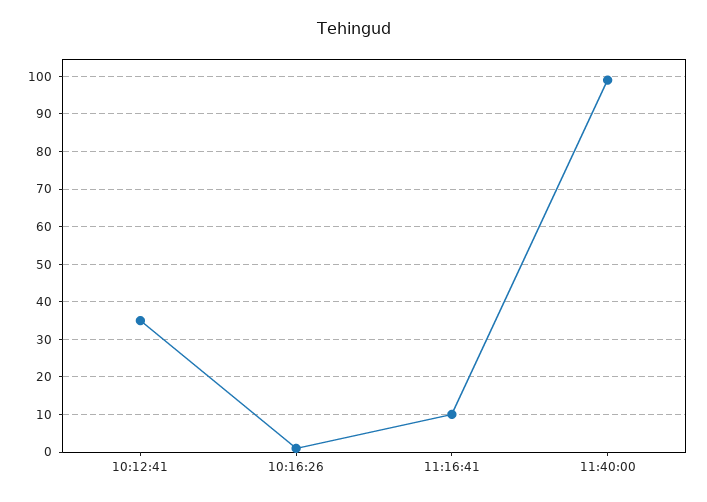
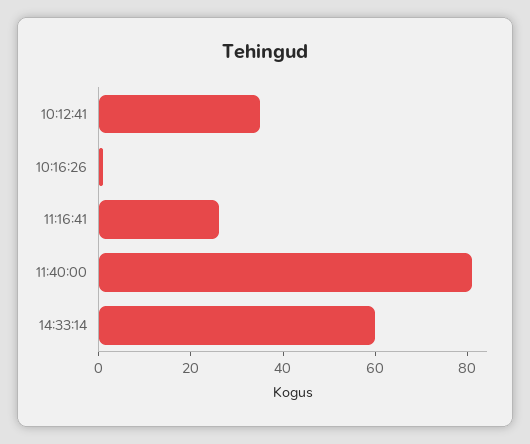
11:16:41: 10 -> 25
11:40:00: 100 -> 80
14:33:14: none -> 60

